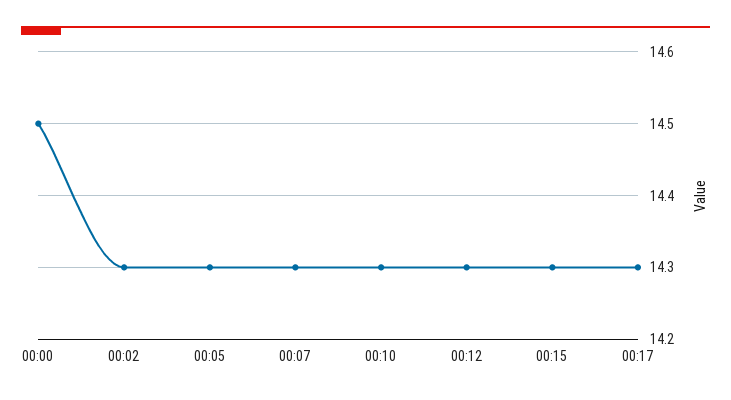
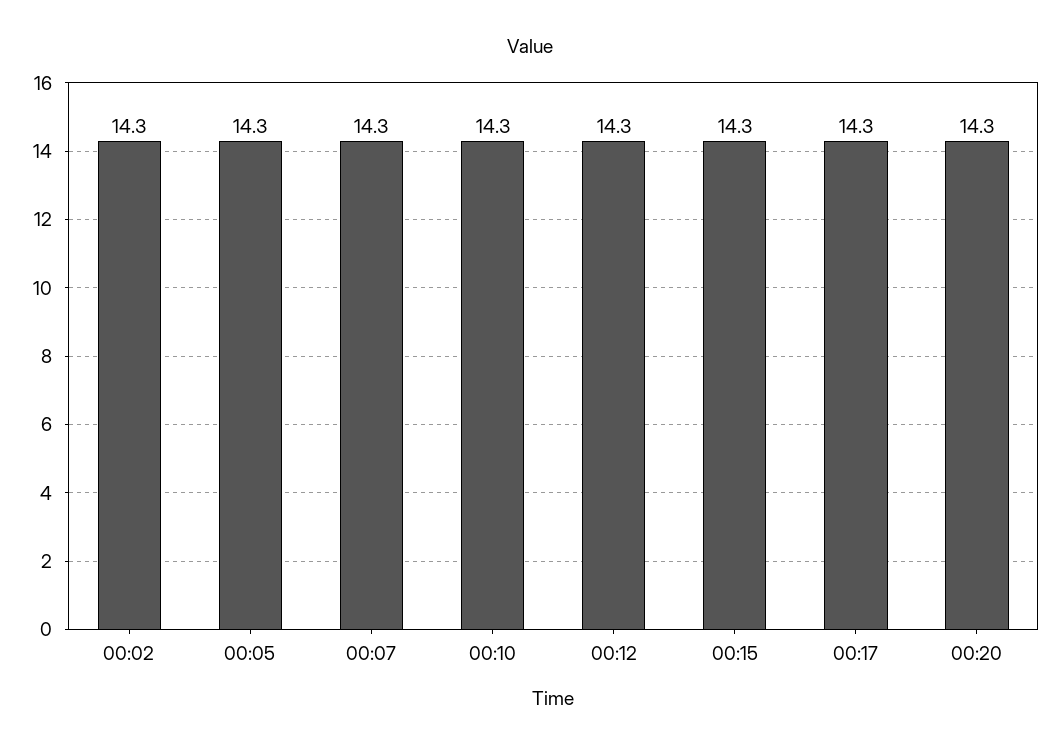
00:00: 14.5 -> none
00:20: none -> 14.3

